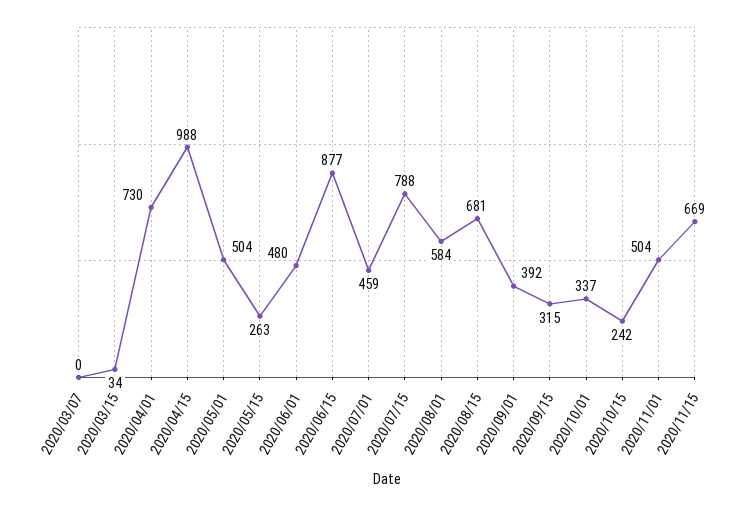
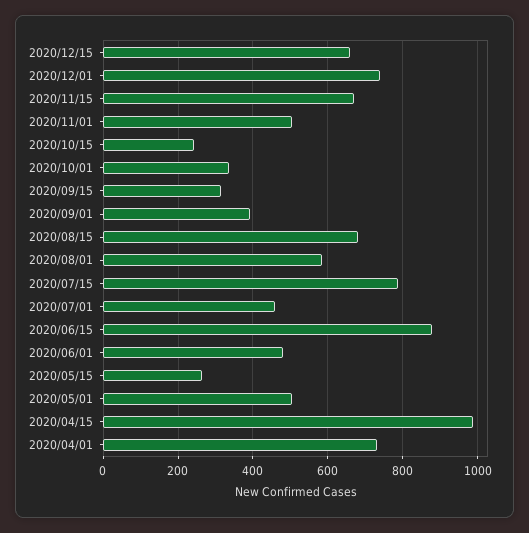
2020/03/07: 0 -> none
2020/03/15: 34 -> none
2020/12/15: none -> 660
2020/12/01: none -> 740

